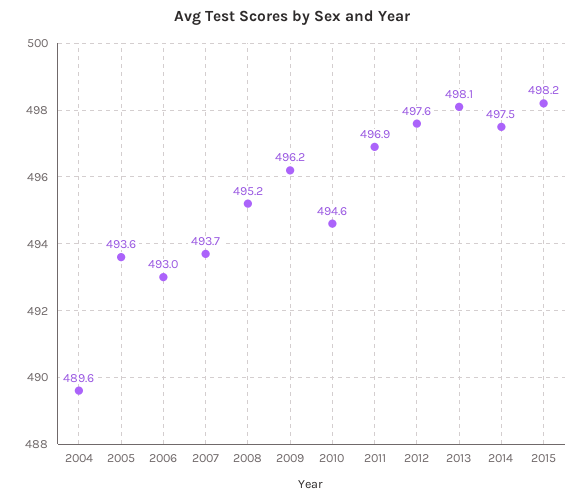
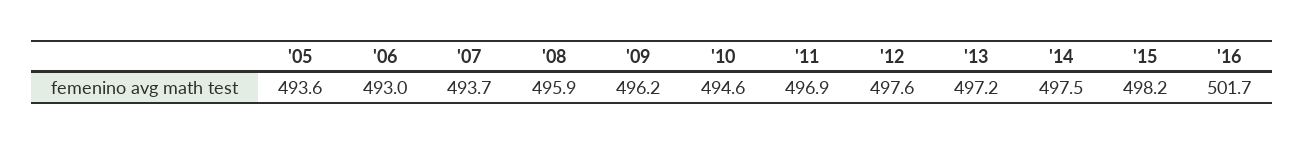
2004: 489.6 -> none
2008: 495.2 -> 495.9
2013: 498.1 -> 497.2
'16: none -> 501.7

